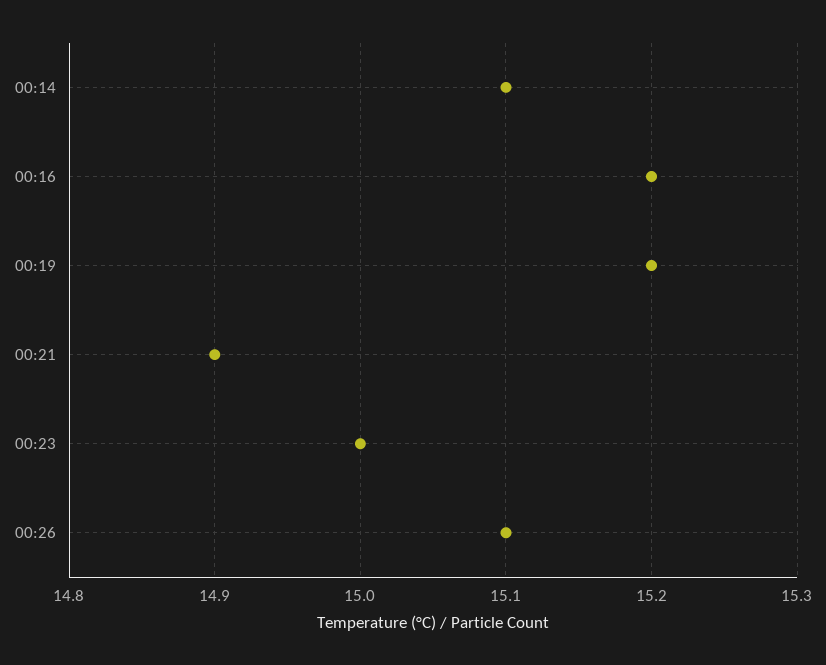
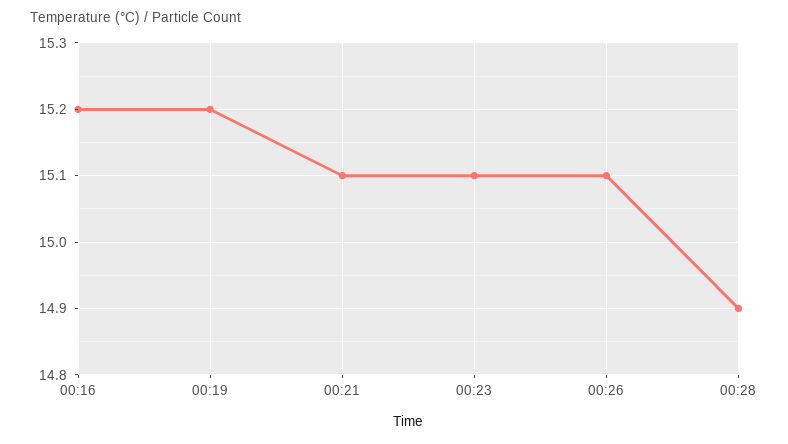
00:14: 15.1 -> none
00:21: 14.9 -> 15.1
00:23: 15 -> 15.1
00:28: none -> 14.9

